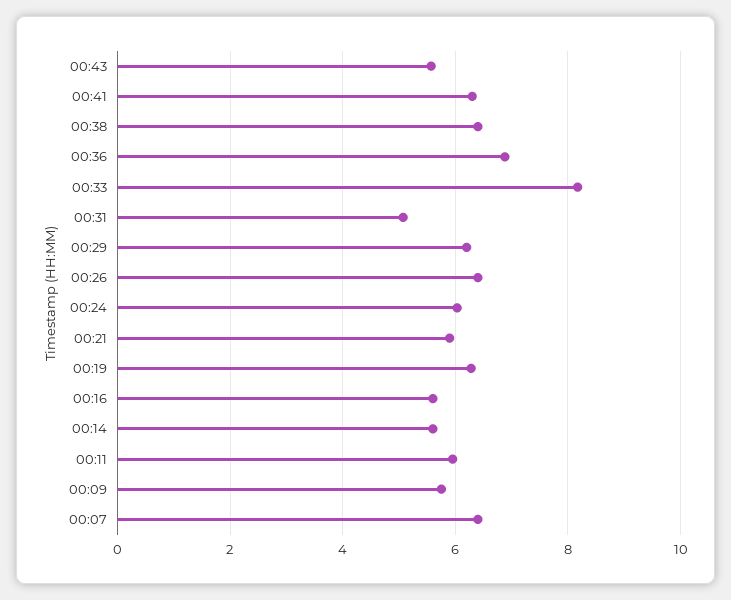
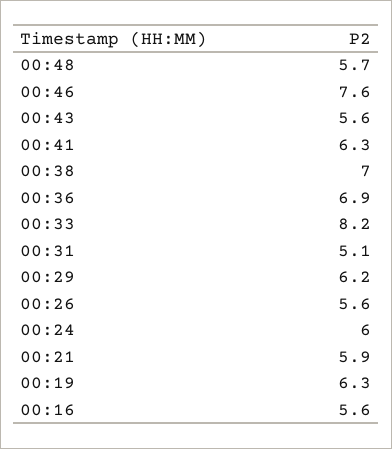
00:38: 6.4 -> 7
00:26: 6.4 -> 5.6
00:14: 5.6 -> none
00:11: 6 -> none
00:09: 5.8 -> none
00:07: 6.4 -> none
00:48: none -> 5.7
00:46: none -> 7.6

